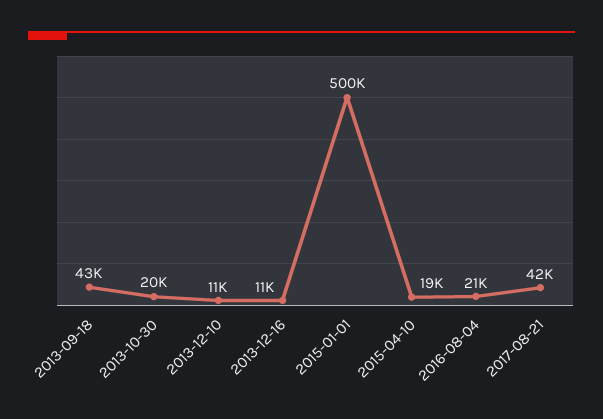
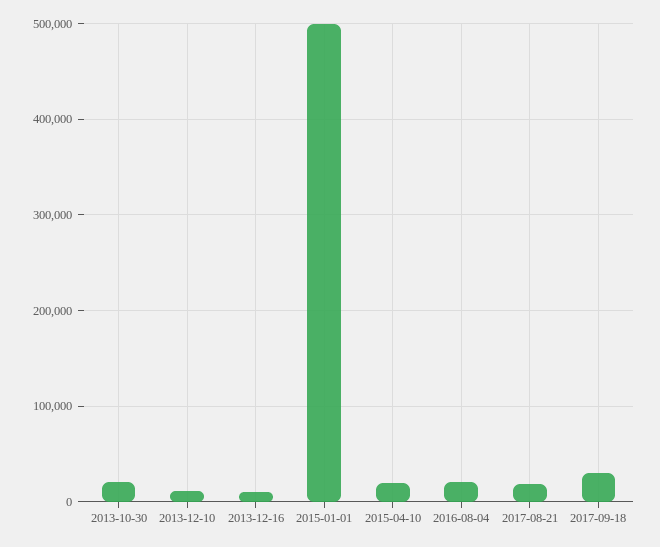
2013-09-18: 43000 -> none
2017-08-21: 42000 -> 20000
2017-09-18: none -> 30000

